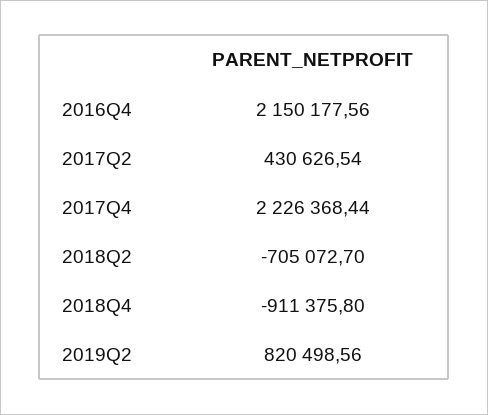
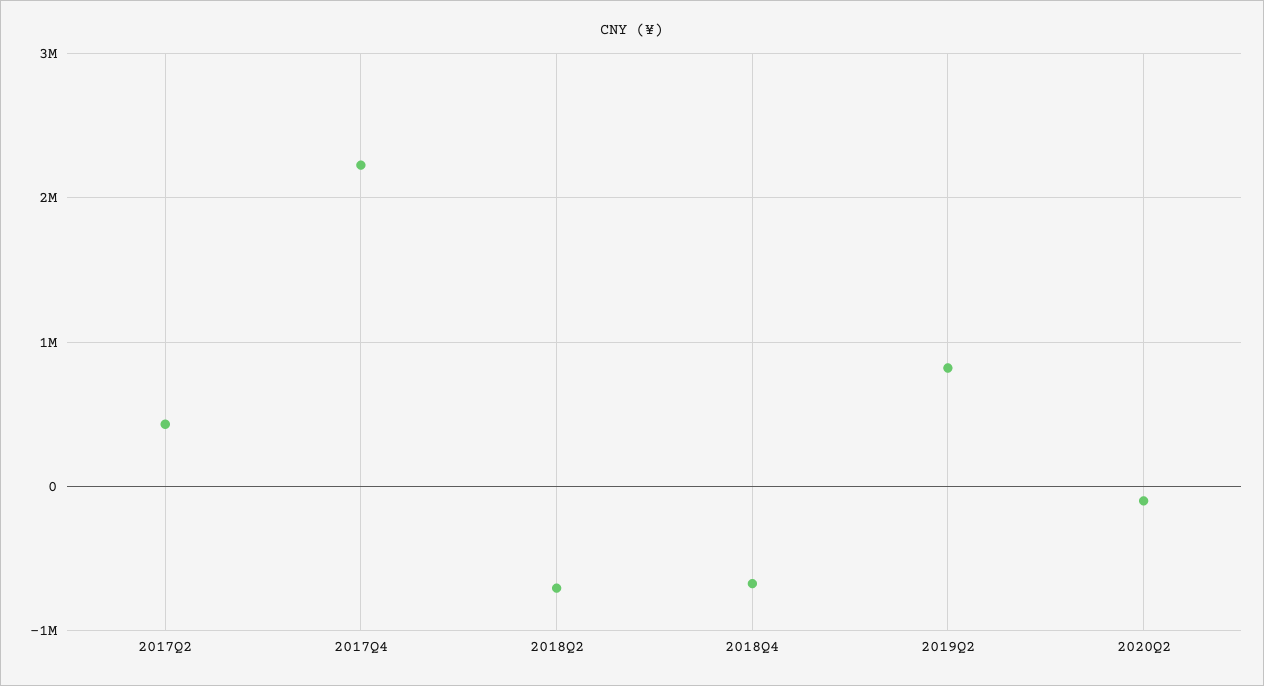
2016Q4: 2150177.56 -> none
2018Q4: -911375.8 -> -700000
2020Q2: none -> -100000

